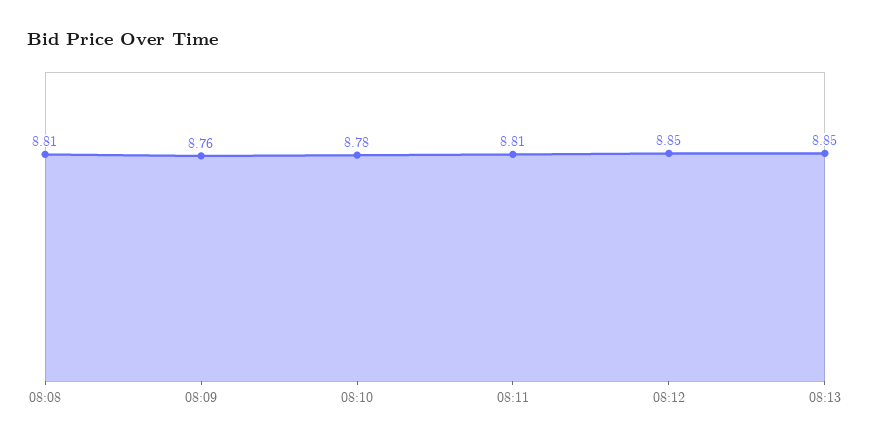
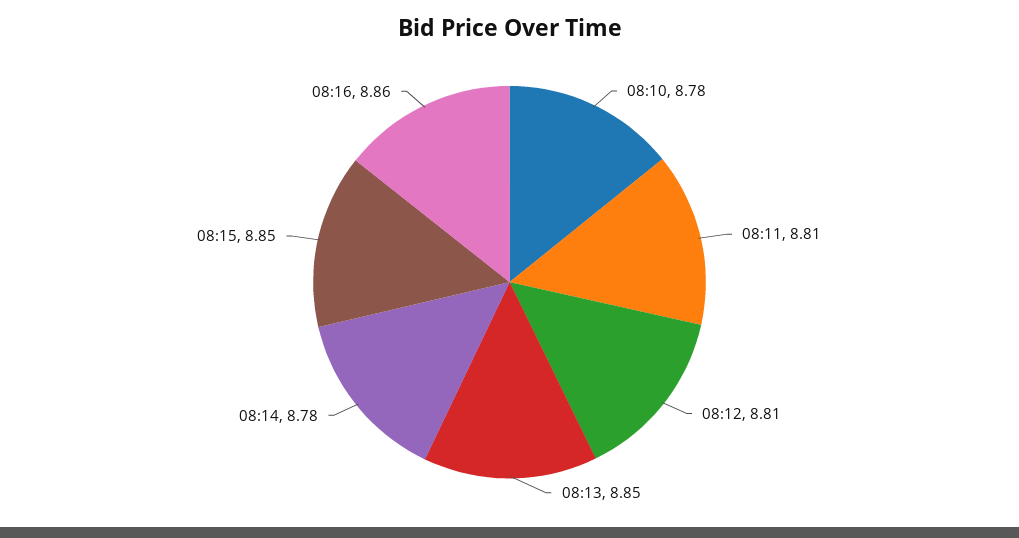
08:08: 8.81 -> none
08:09: 8.76 -> none
08:12: 8.85 -> 8.81
08:14: none -> 8.78
08:15: none -> 8.85
08:16: none -> 8.86

